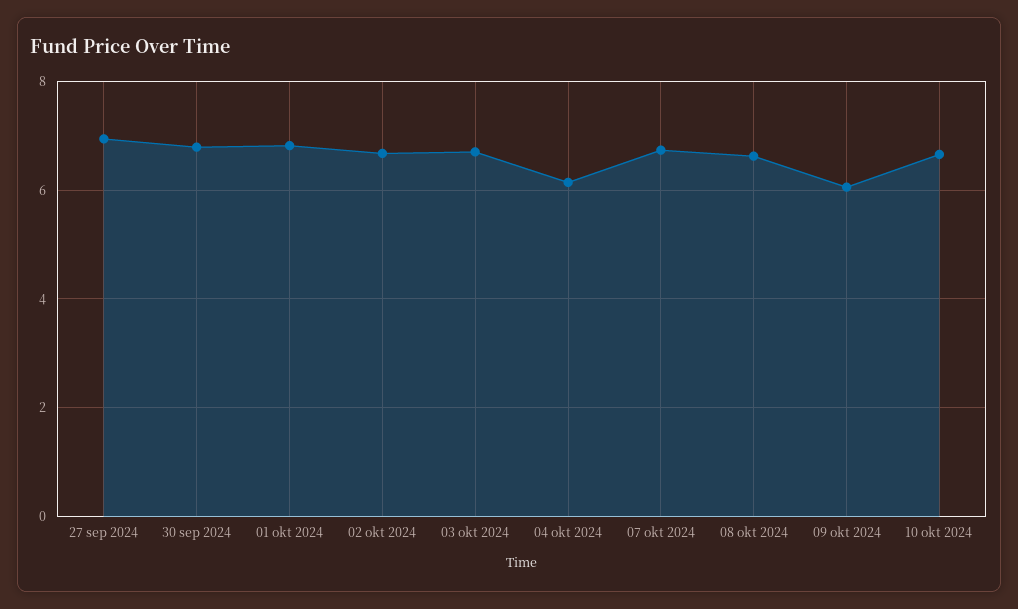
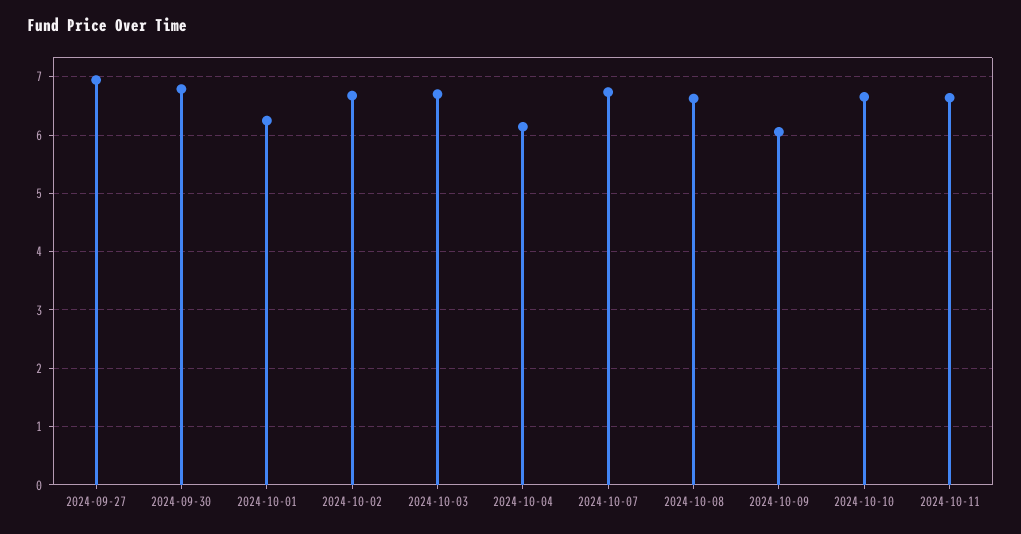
01 okt 2024: 6.8 -> 6.2
2024-10-11: none -> 6.6

